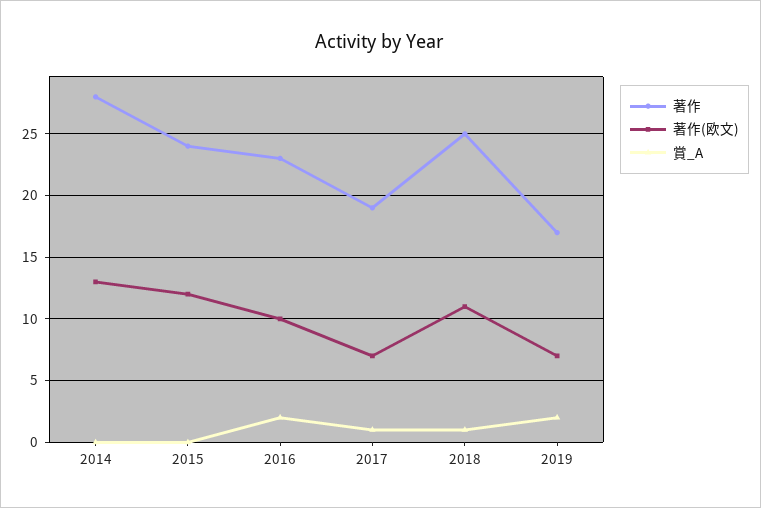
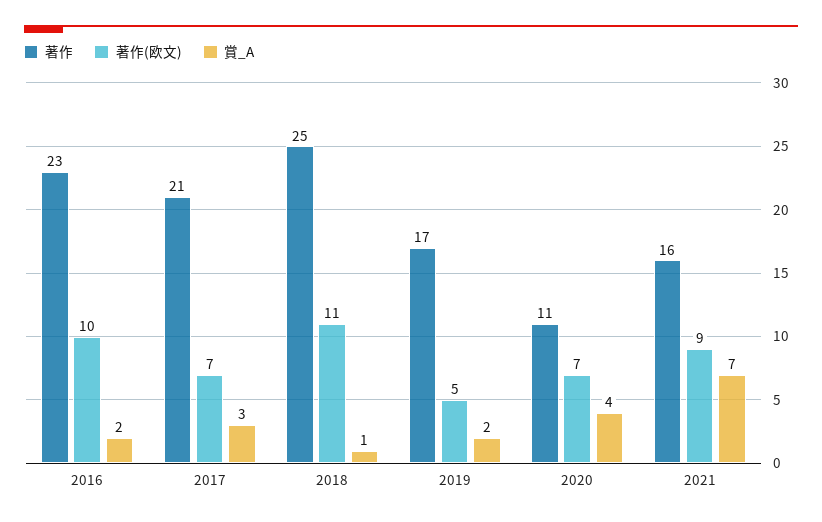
著作, 2014: 28 -> none
著作(欧文), 2014: 13 -> none
賞_A, 2014: 0 -> none
著作, 2015: 24 -> none
著作(欧文), 2015: 12 -> none
賞_A, 2015: 0 -> none
著作, 2017: 19 -> 21
賞_A, 2017: 1 -> 3
著作(欧文), 2019: 7 -> 5
著作, 2020: none -> 11
著作(欧文), 2020: none -> 7
賞_A, 2020: none -> 4
著作, 2021: none -> 16
著作(欧文), 2021: none -> 9
賞_A, 2021: none -> 7

